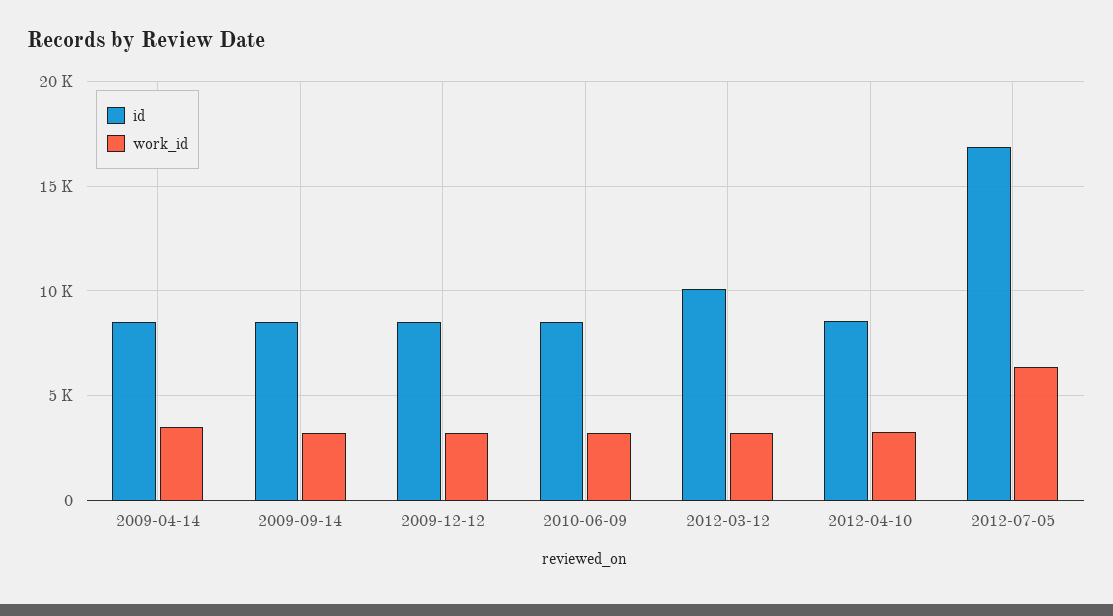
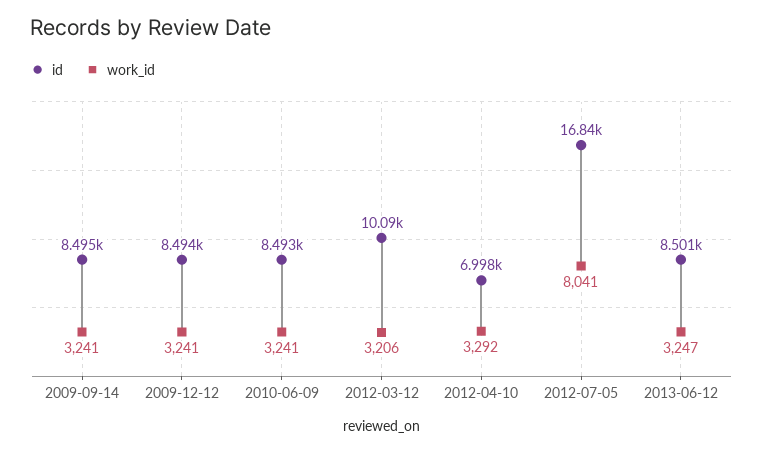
id, 2009-04-14: 8500 -> none
work_id, 2009-04-14: 3500 -> none
id, 2012-04-10: 8500 -> 6998
work_id, 2012-07-05: 6500 -> 8041
id, 2013-06-12: none -> 8501
work_id, 2013-06-12: none -> 3247

